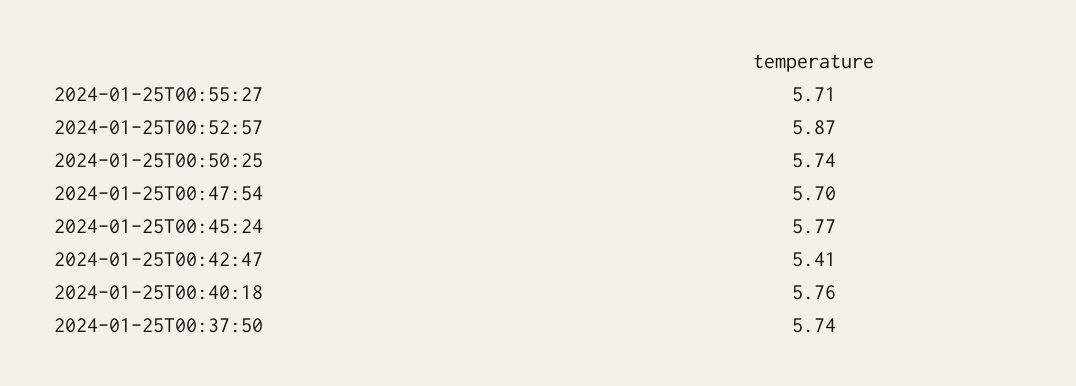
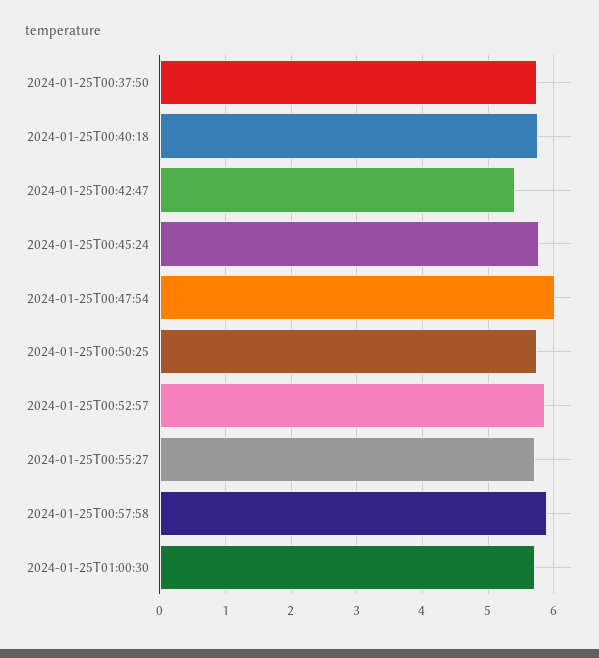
2024-01-25T00:47:54: 5.7 -> 6
2024-01-25T00:57:58: none -> 5.9
2024-01-25T01:00:30: none -> 5.7

